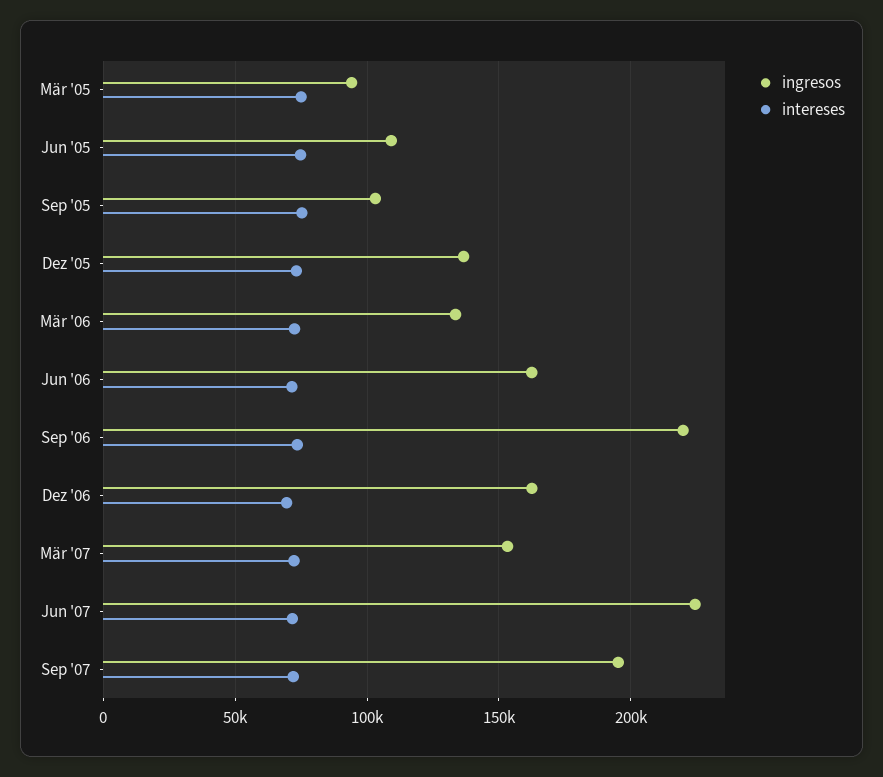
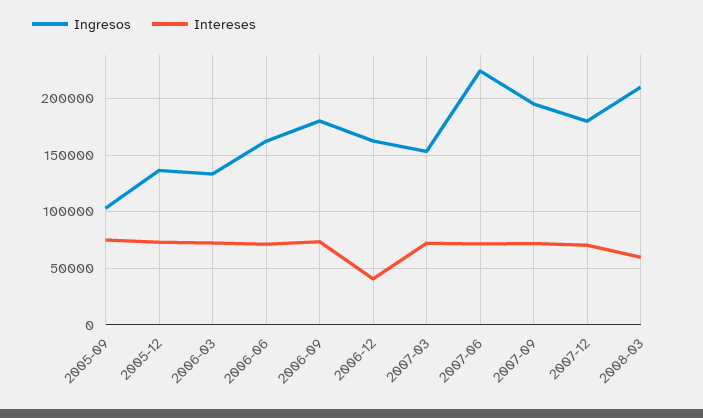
ingresos, Mär '05: 95000 -> none
intereses, Mär '05: 75000 -> none
ingresos, Jun '05: 110000 -> none
intereses, Jun '05: 75000 -> none
ingresos, Sep '06: 220000 -> 180000
intereses, Dez '06: 70000 -> 40000
ingresos, 2007-12: none -> 180000
intereses, 2007-12: none -> 70000
ingresos, 2008-03: none -> 210000
intereses, 2008-03: none -> 60000

